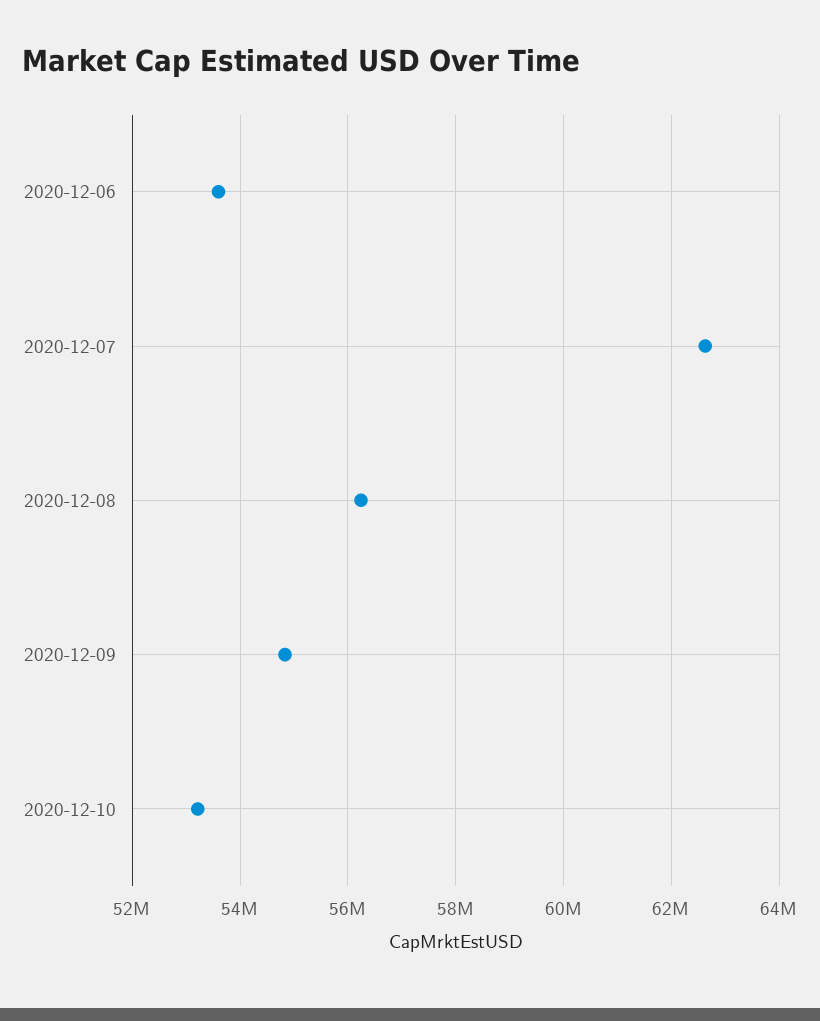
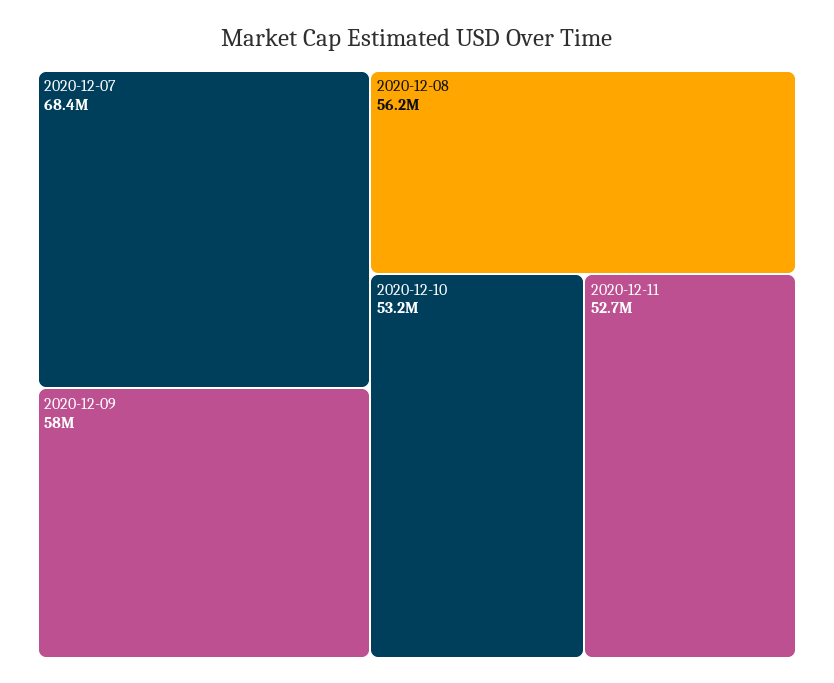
2020-12-06: 53600000 -> none
2020-12-07: 62600000 -> 68400000
2020-12-09: 54800000 -> 58000000
2020-12-11: none -> 52700000

